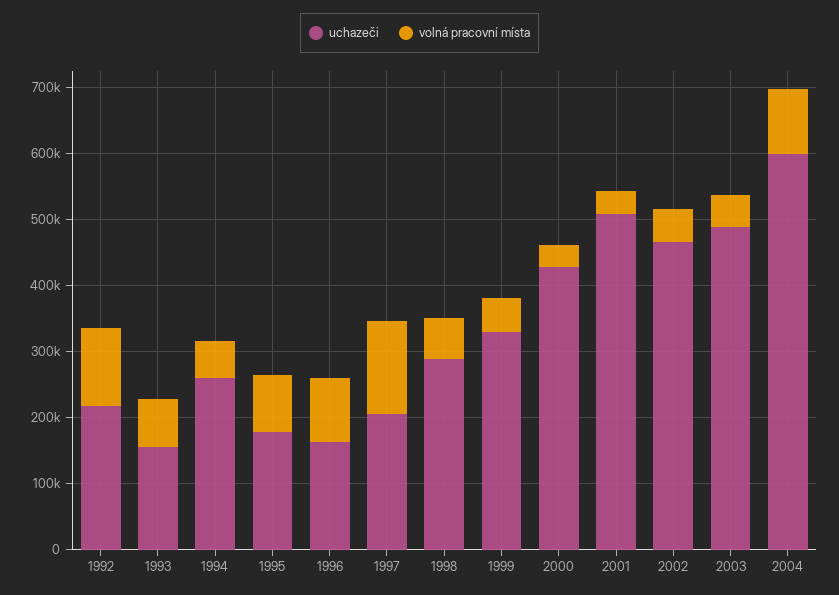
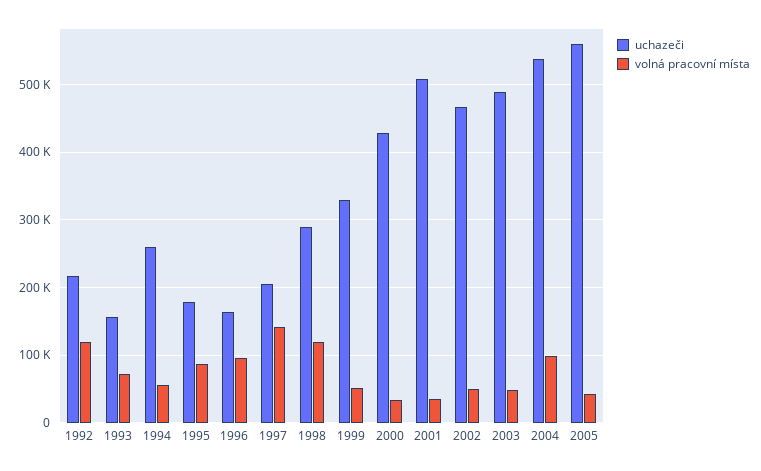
volná pracovní místa, 1998: 60000 -> 120000
uchazeči, 2004: 600000 -> 540000
uchazeči, 2005: none -> 560000
volná pracovní místa, 2005: none -> 40000

